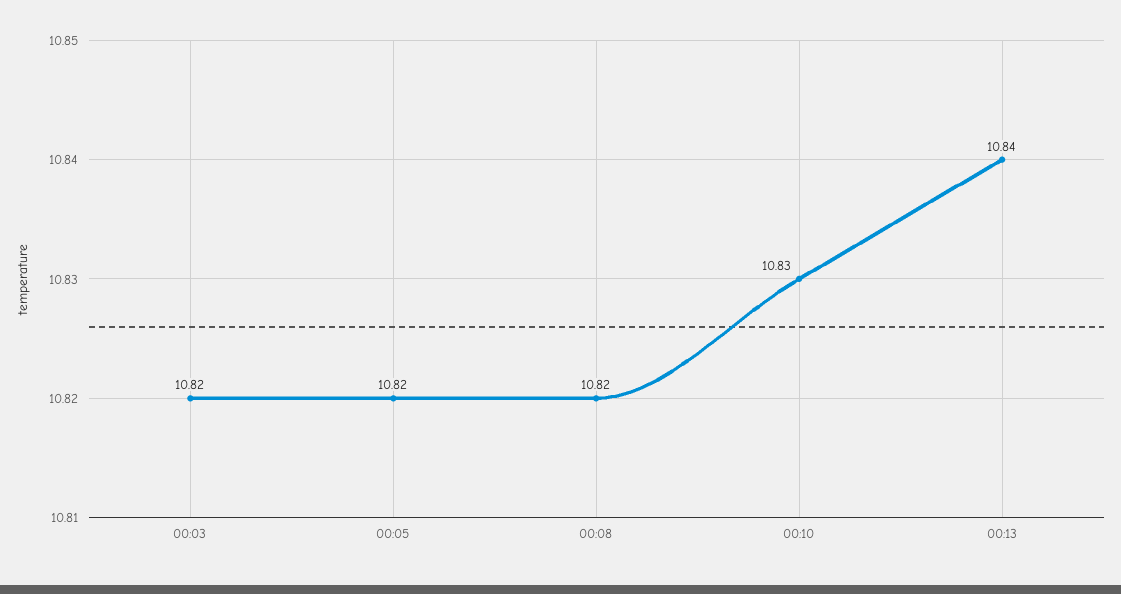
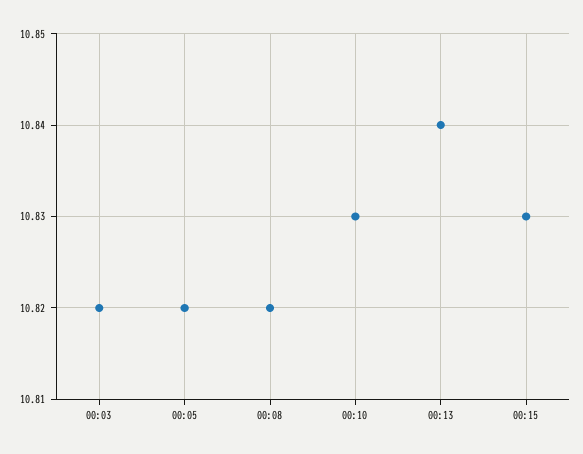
00:15: none -> 10.83

